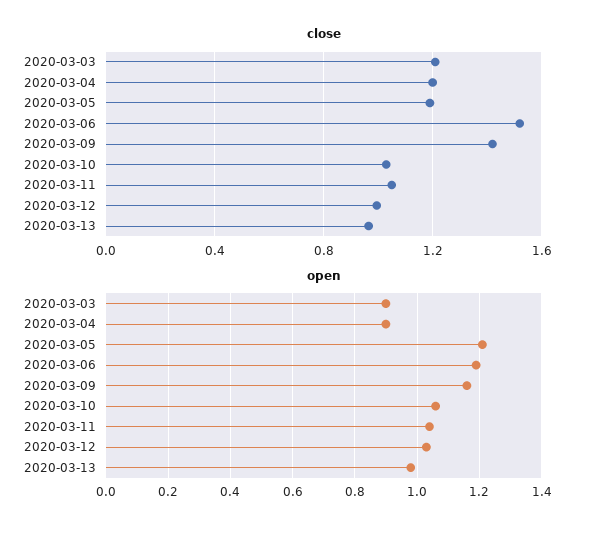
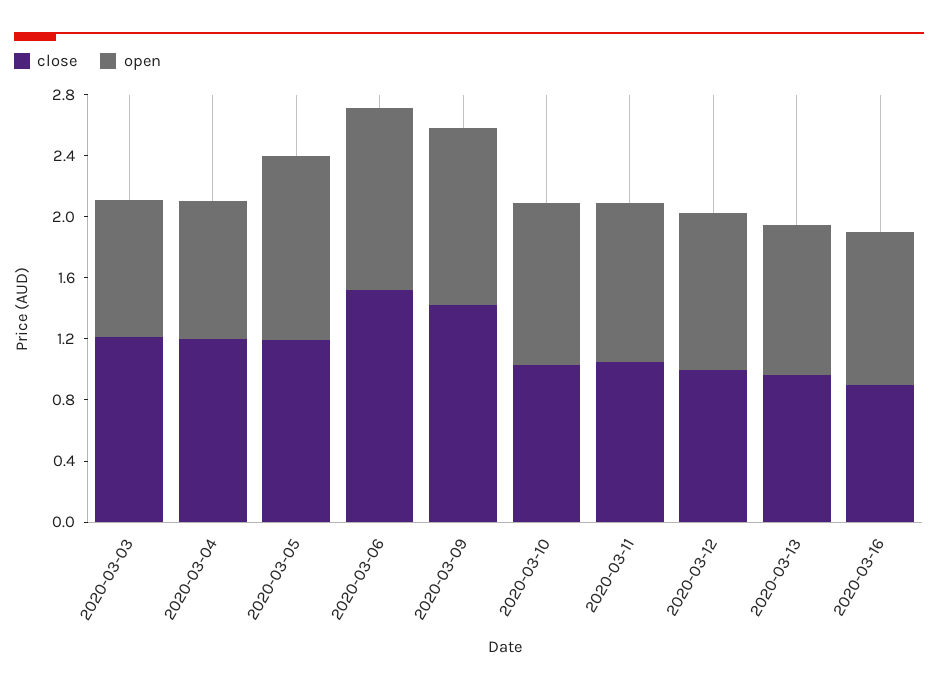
close, 2020-03-16: none -> 0.9
open, 2020-03-16: none -> 1

